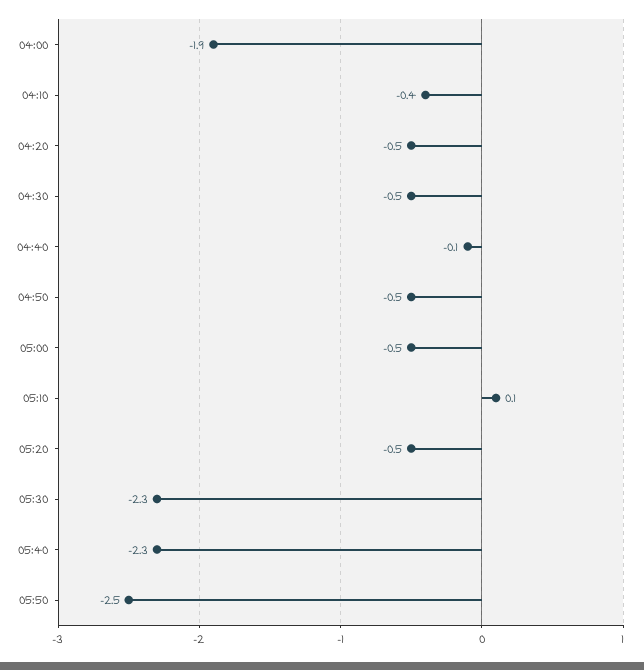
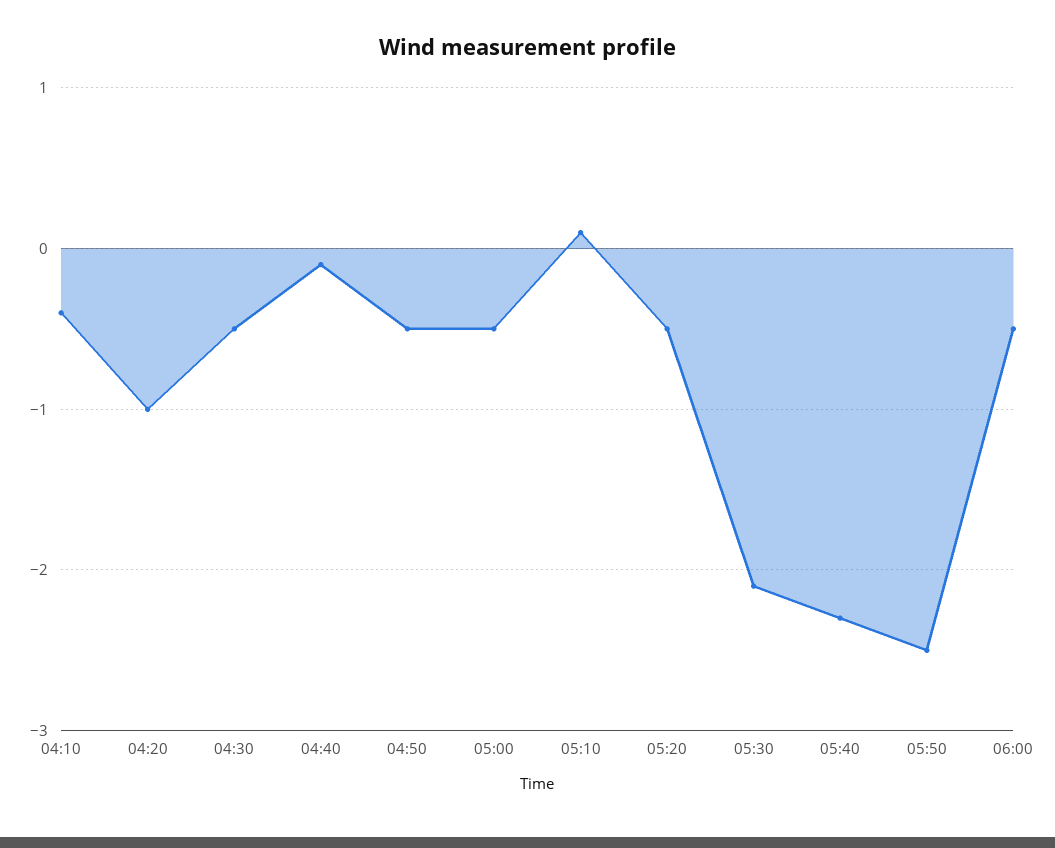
04:00: -1.9 -> none
04:20: -0.5 -> -1
05:30: -2.3 -> -2.1
06:00: none -> -0.5

